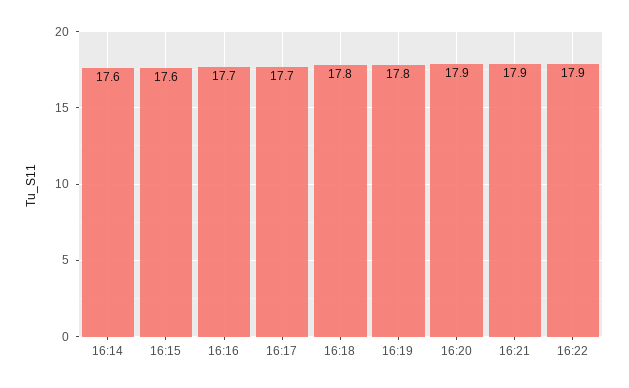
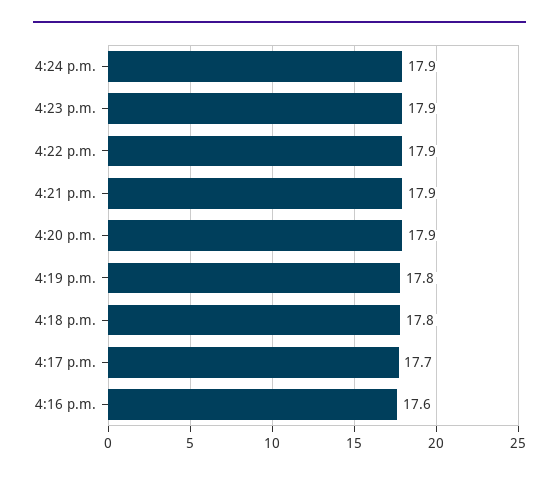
16:14: 17.6 -> none
16:15: 17.6 -> none
16:16: 17.7 -> 17.6
4:24 p.m.: none -> 17.9
4:23 p.m.: none -> 17.9

